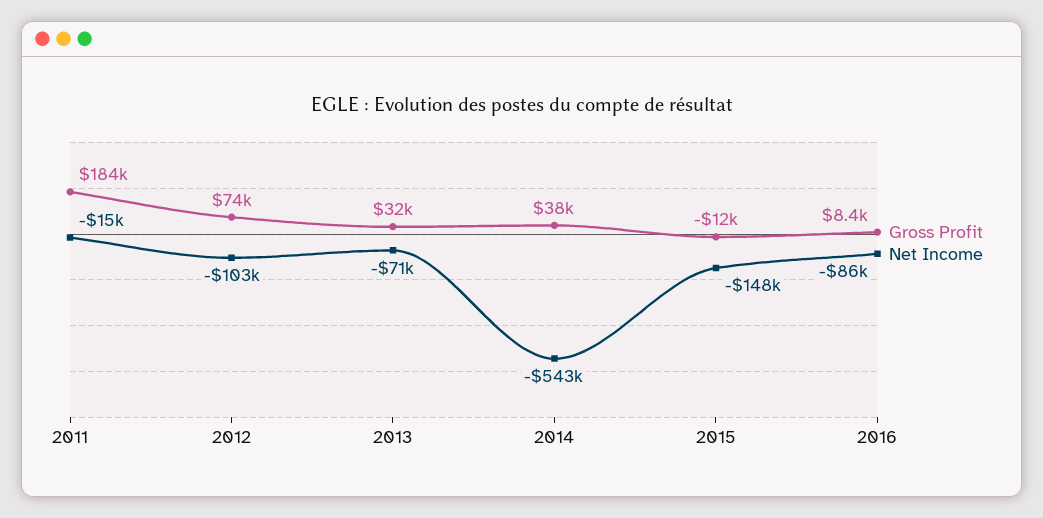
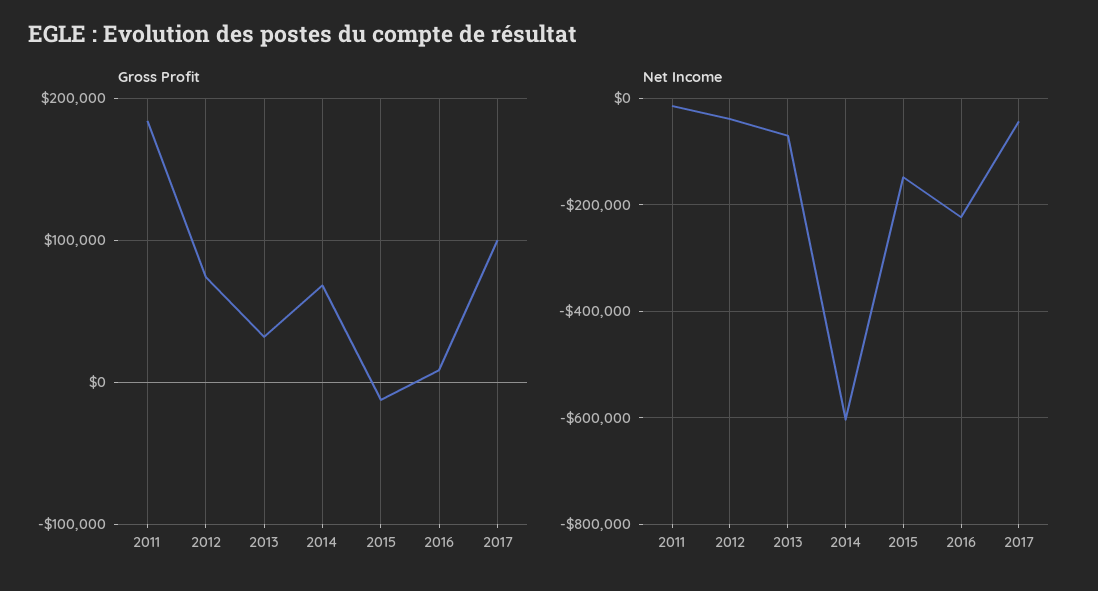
Net Income, 2012: -103000 -> -40000
Gross Profit, 2014: 38000 -> 70000
Net Income, 2014: -543000 -> -600000
Net Income, 2016: -86000 -> -220000
Gross Profit, 2017: none -> 100000
Net Income, 2017: none -> -40000

